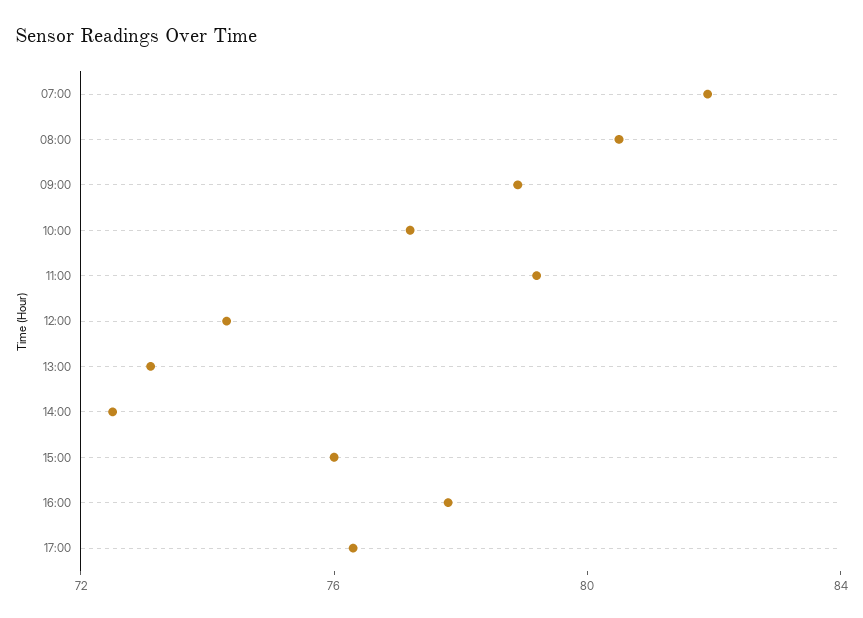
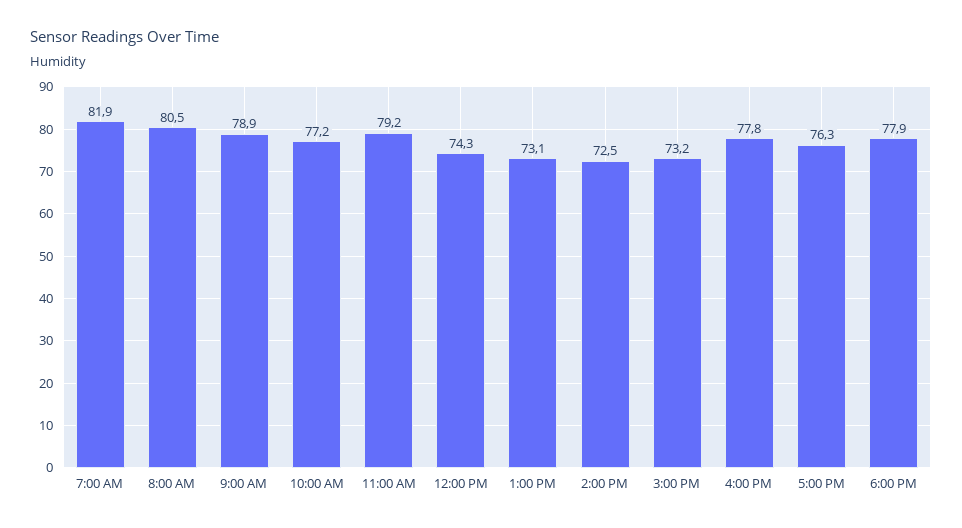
15:00: 76 -> 73.2
6:00 PM: none -> 77.9

